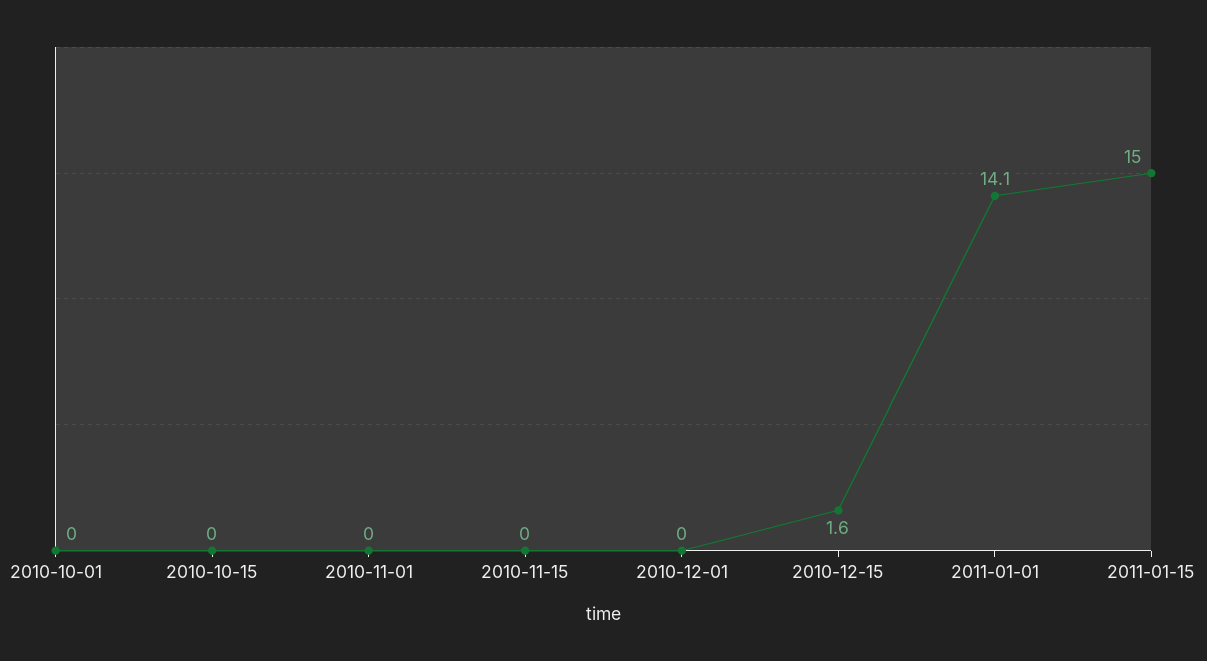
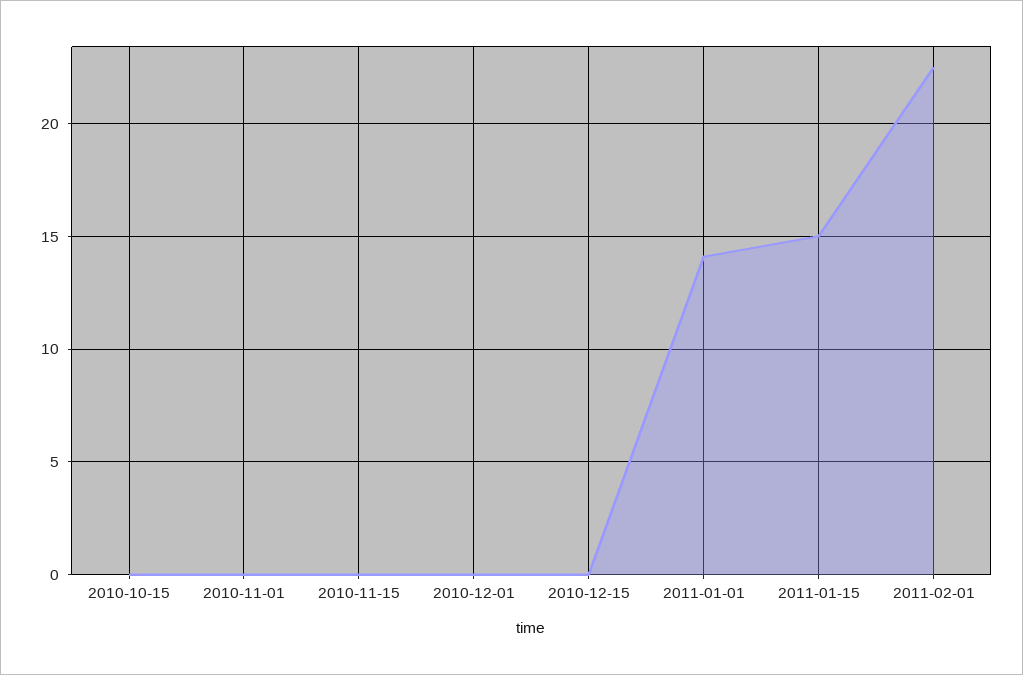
2010-10-01: 0 -> none
2010-12-15: 1.6 -> 0
2011-02-01: none -> 22.5

